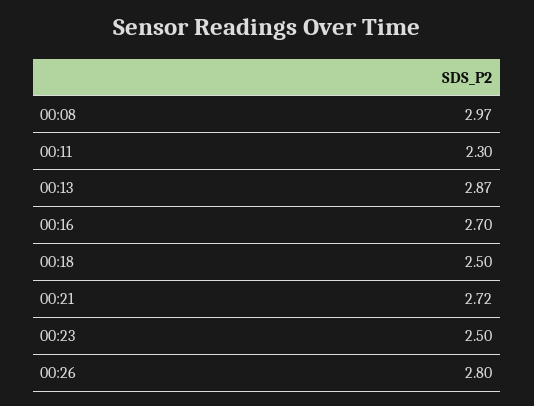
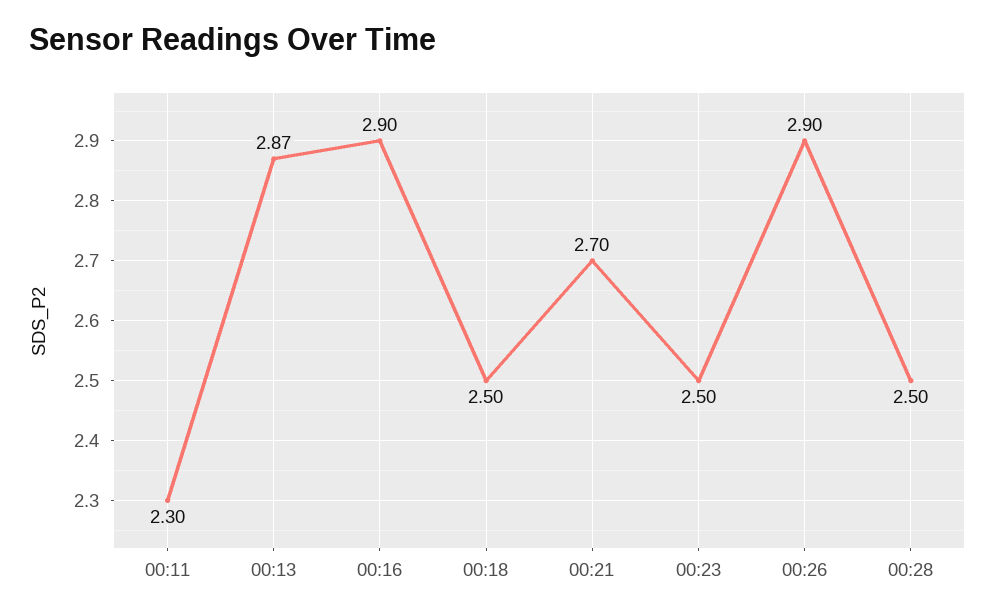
00:08: 2.97 -> none
00:16: 2.7 -> 2.9
00:21: 2.72 -> 2.7
00:26: 2.8 -> 2.9
00:28: none -> 2.5

